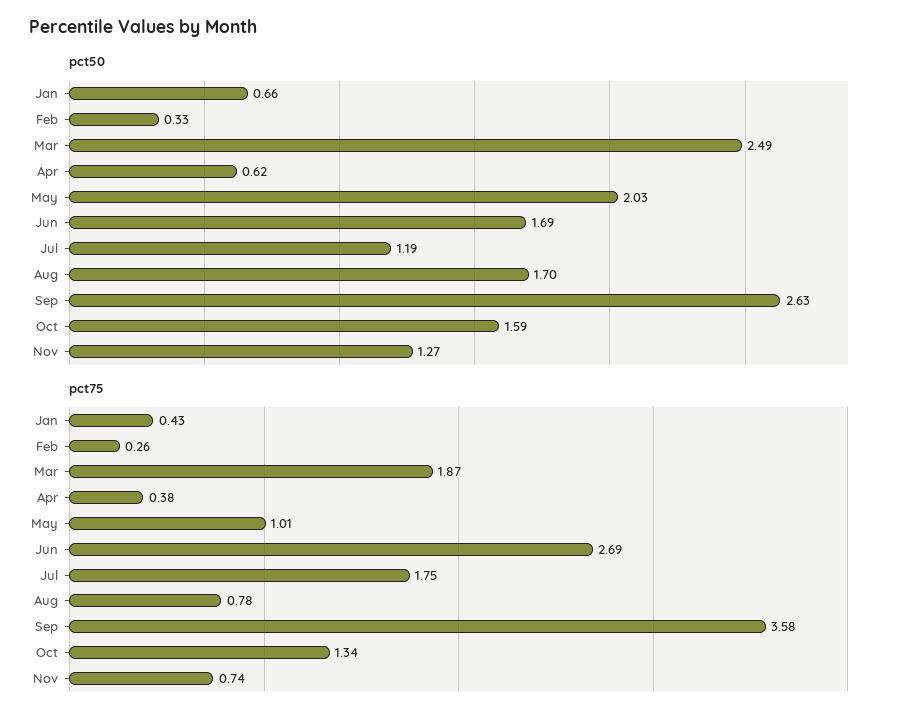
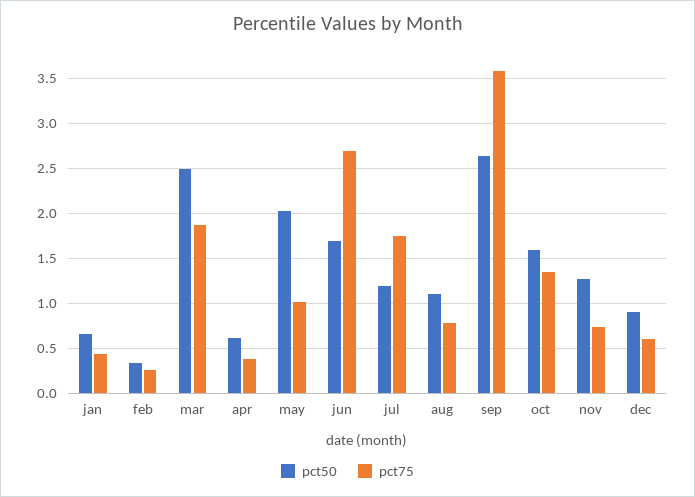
pct50, Aug: 1.7 -> 1.1
pct50, dec: none -> 0.9
pct75, dec: none -> 0.6

